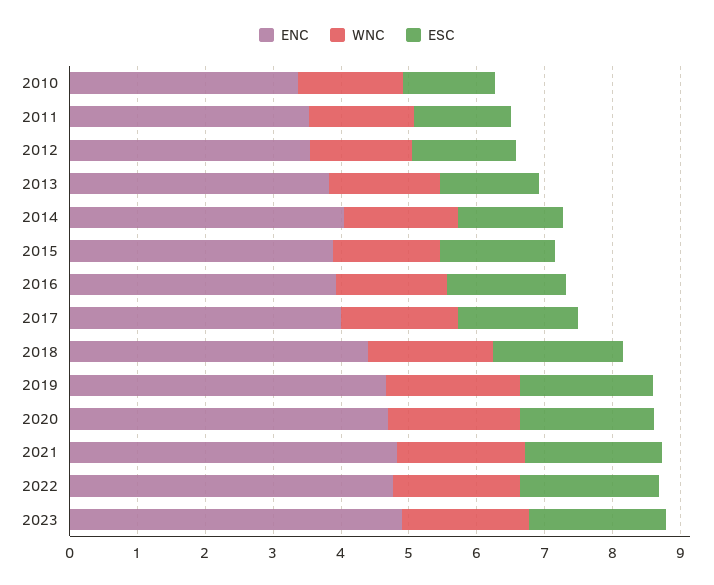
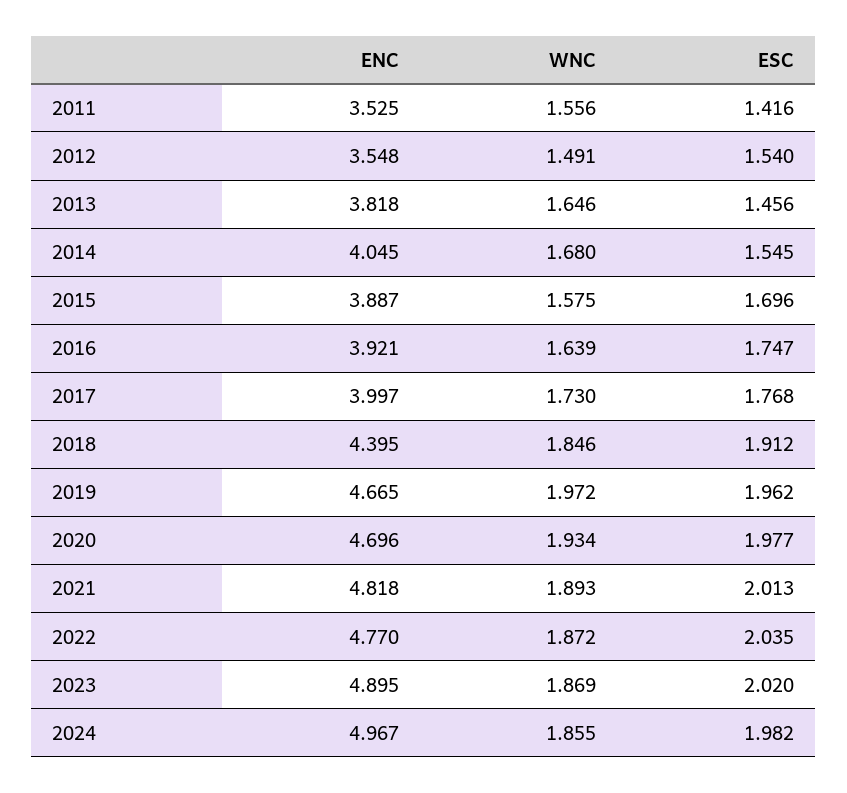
ENC, 2010: 3.4 -> none
WNC, 2010: 1.6 -> none
ESC, 2010: 1.4 -> none
ENC, 2024: none -> 4.967
WNC, 2024: none -> 1.855
ESC, 2024: none -> 1.982

